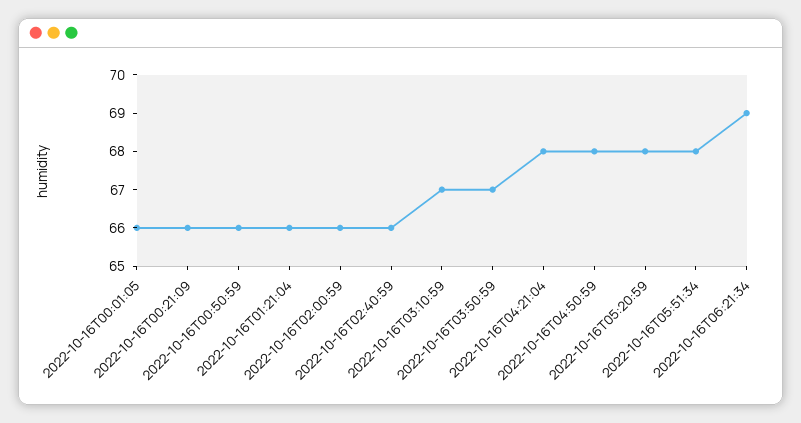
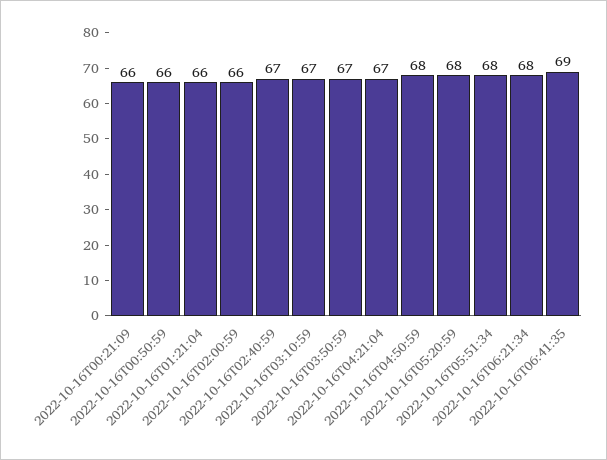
2022-10-16T00:01:05: 66 -> none
2022-10-16T02:40:59: 66 -> 67
2022-10-16T04:21:04: 68 -> 67
2022-10-16T06:21:34: 69 -> 68
2022-10-16T06:41:35: none -> 69

